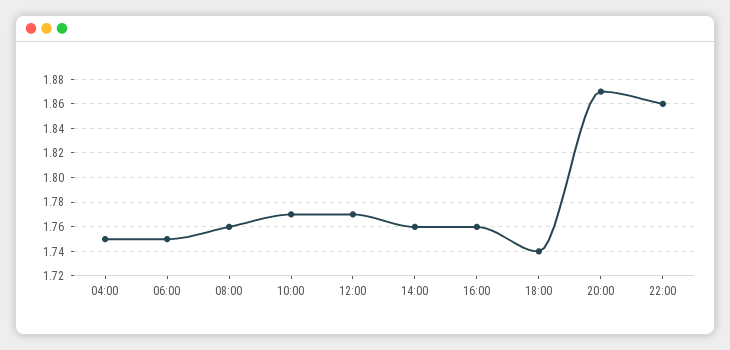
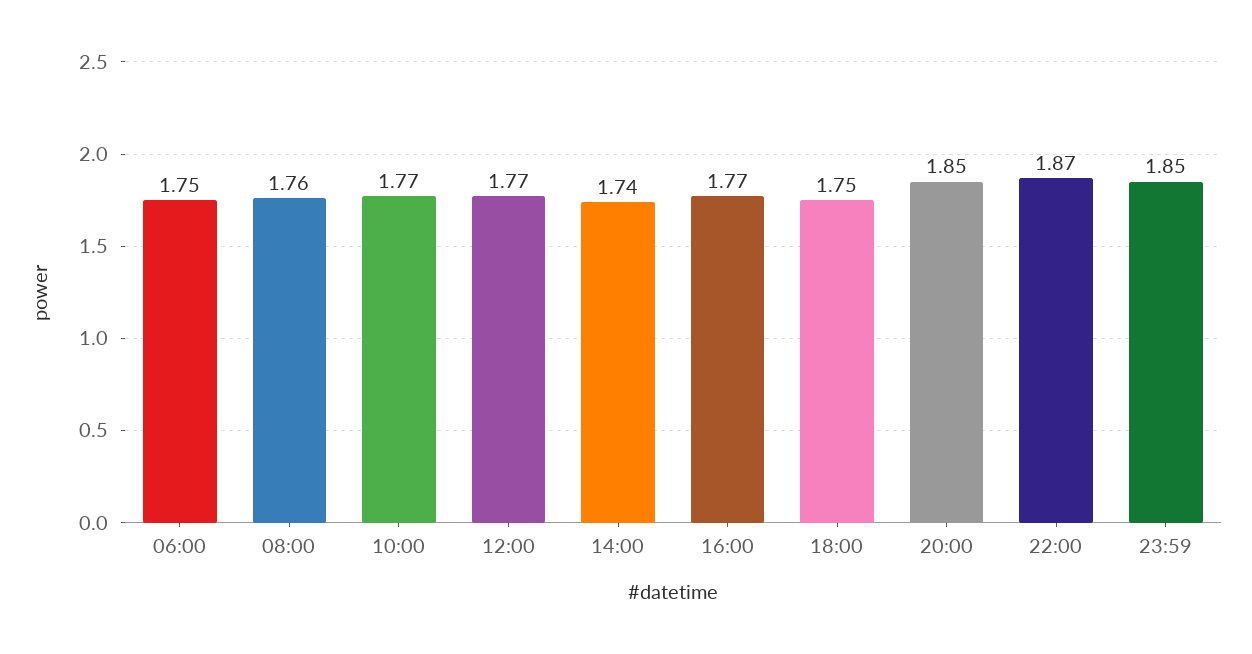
04:00: 1.75 -> none
14:00: 1.76 -> 1.74
16:00: 1.76 -> 1.77
18:00: 1.74 -> 1.75
20:00: 1.87 -> 1.85
22:00: 1.86 -> 1.87
23:59: none -> 1.85

